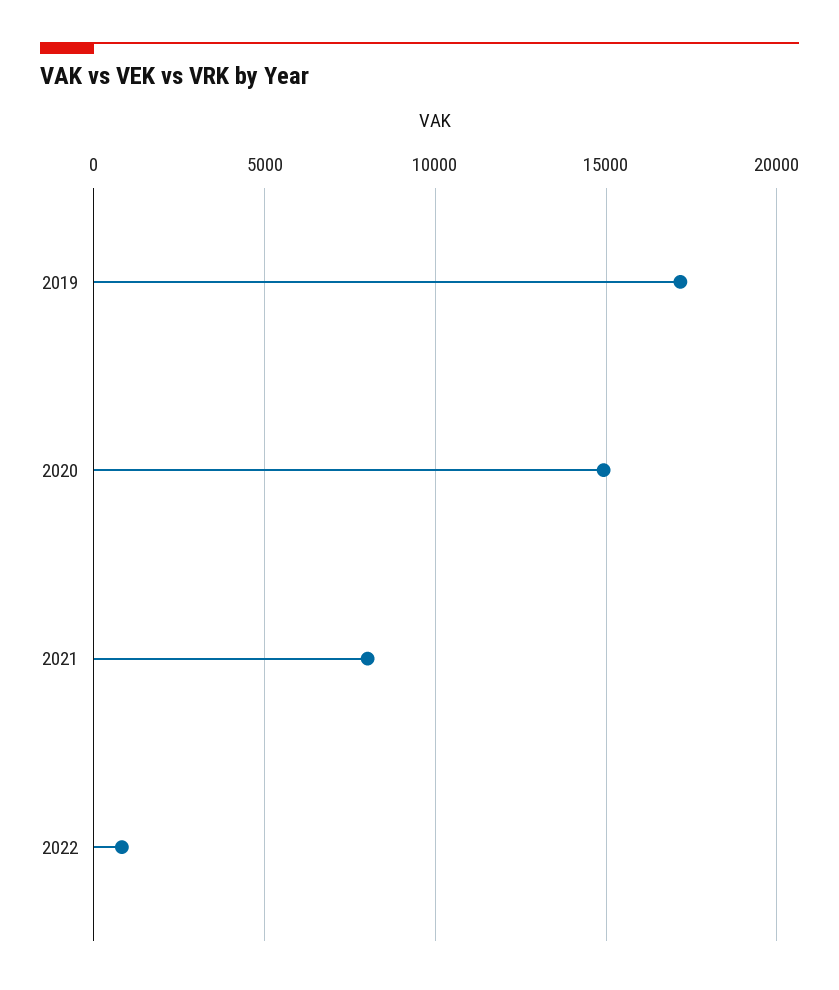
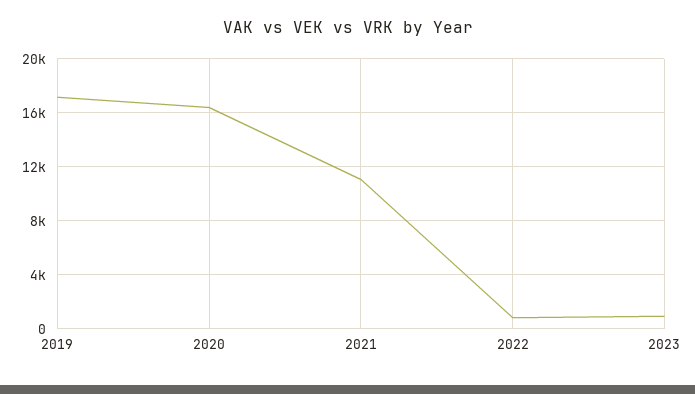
2020: 15000 -> 16500
2021: 8000 -> 11000
2023: none -> 1000

